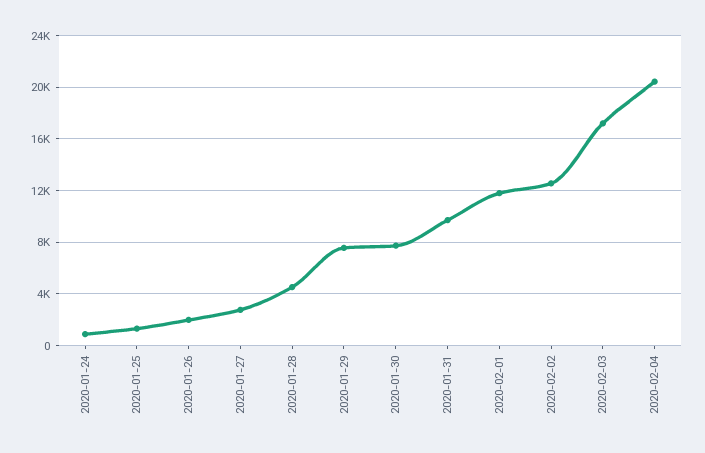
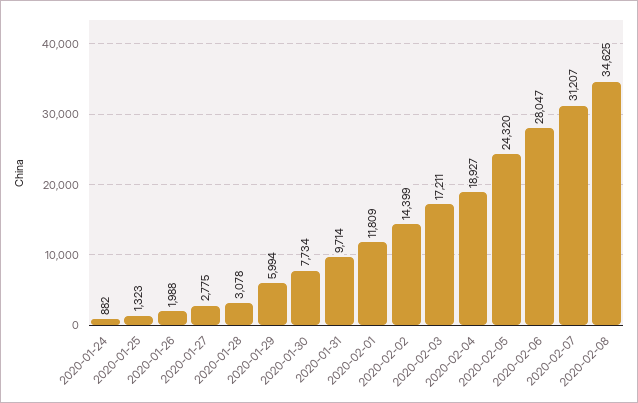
2020-01-28: 4500 -> 3078
2020-01-29: 7500 -> 5994
2020-02-02: 12500 -> 14399
2020-02-04: 20500 -> 18927
2020-02-05: none -> 24320
2020-02-06: none -> 28047
2020-02-07: none -> 31207
2020-02-08: none -> 34625

